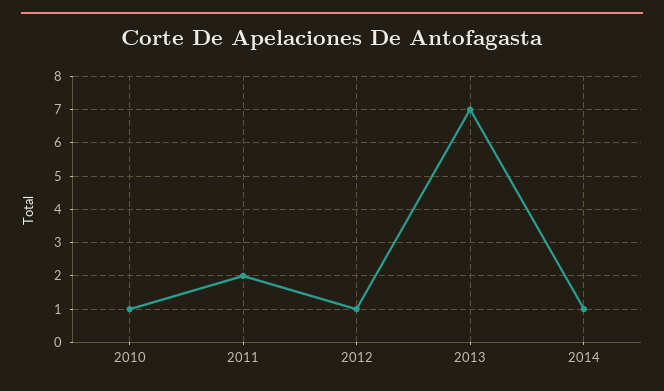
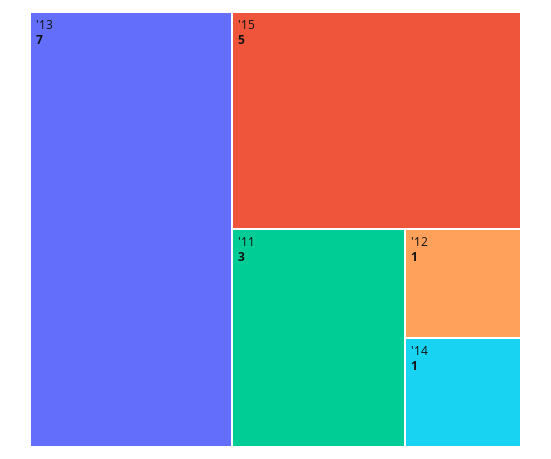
2010: 1 -> none
2011: 2 -> 3
'15: none -> 5

